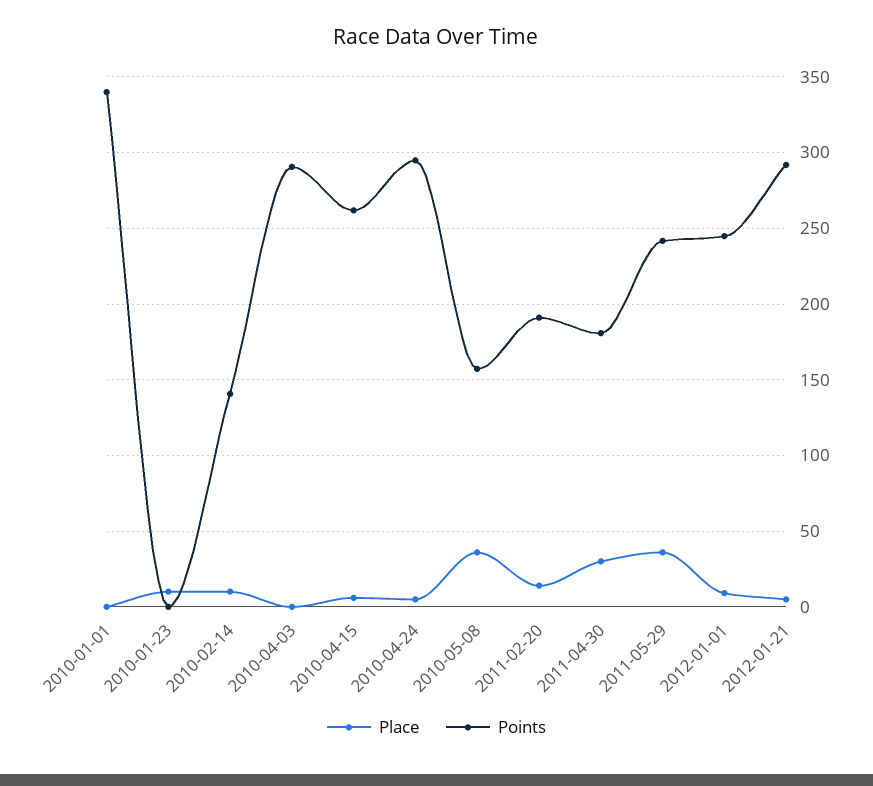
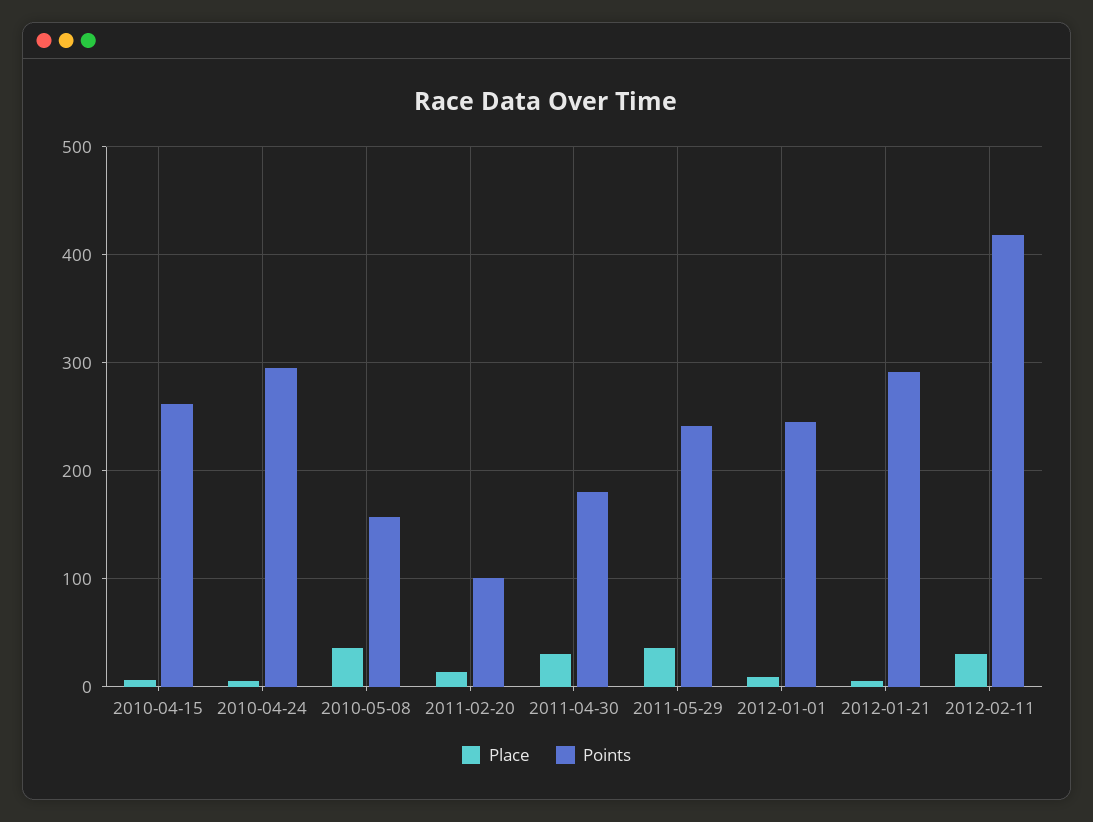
Place, 2010-01-01: 0 -> none
Points, 2010-01-01: 340 -> none
Place, 2010-01-23: 10 -> none
Points, 2010-01-23: 0 -> none
Place, 2010-02-14: 10 -> none
Points, 2010-02-14: 140 -> none
Place, 2010-04-03: 0 -> none
Points, 2010-04-03: 290 -> none
Points, 2011-02-20: 190 -> 100
Place, 2012-02-11: none -> 30
Points, 2012-02-11: none -> 420

